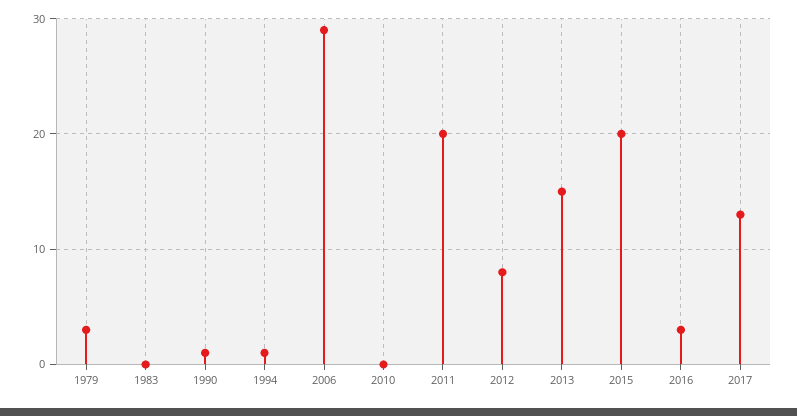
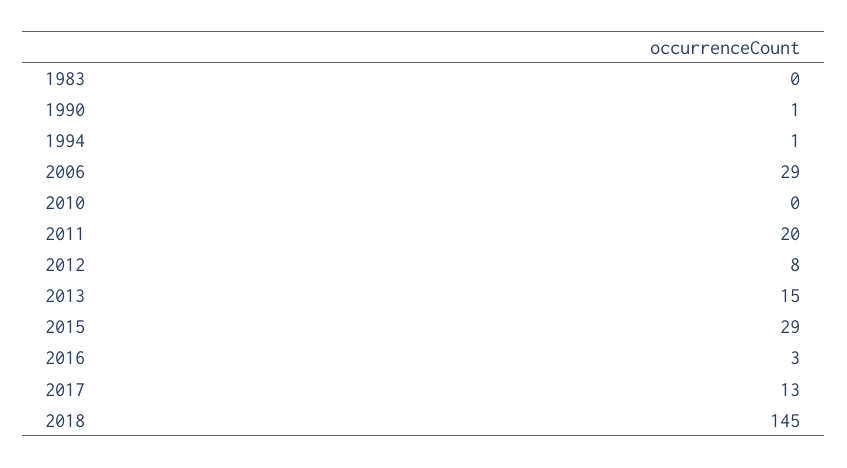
1979: 3 -> none
2015: 20 -> 29
2018: none -> 145

